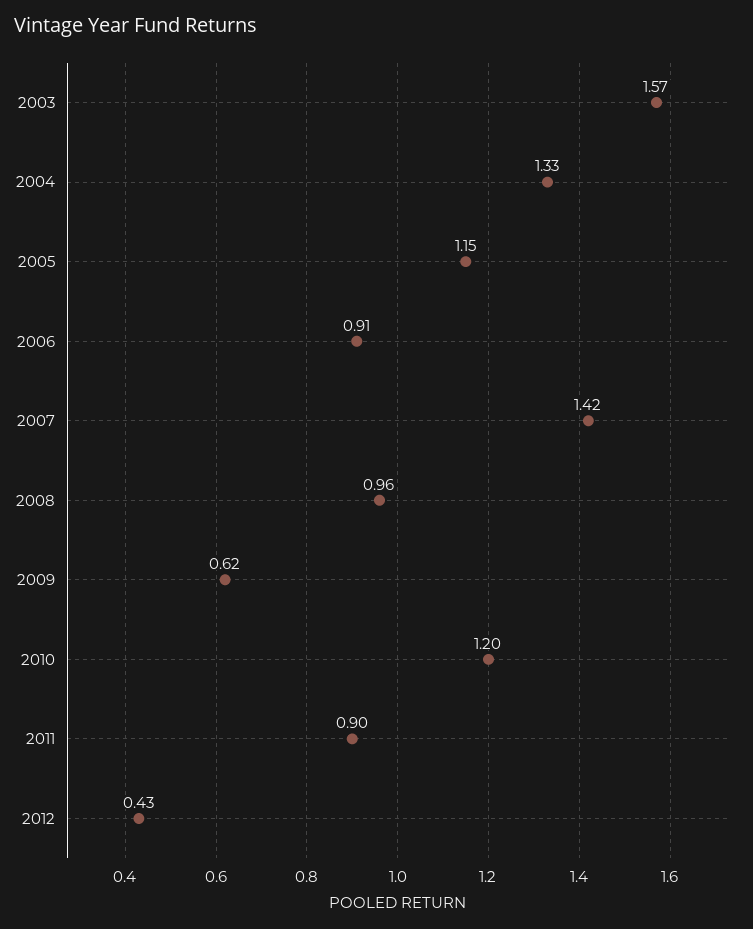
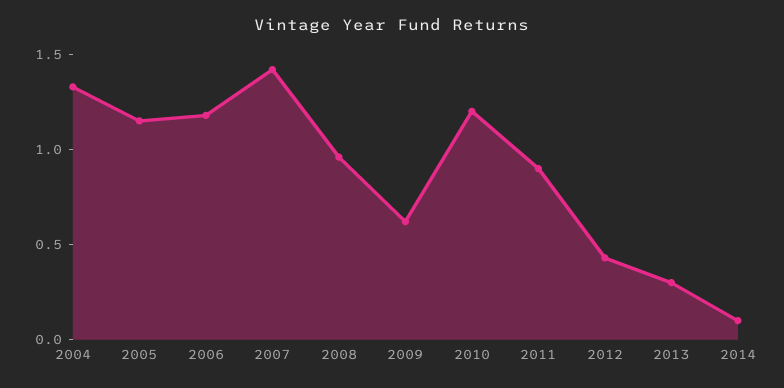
2003: 1.57 -> none
2006: 0.91 -> 1.2
2013: none -> 0.3
2014: none -> 0.1

